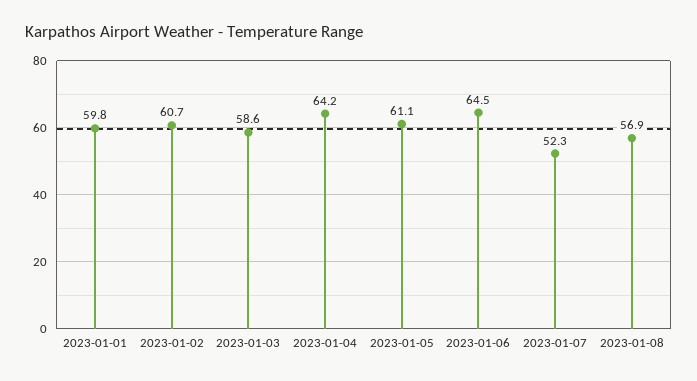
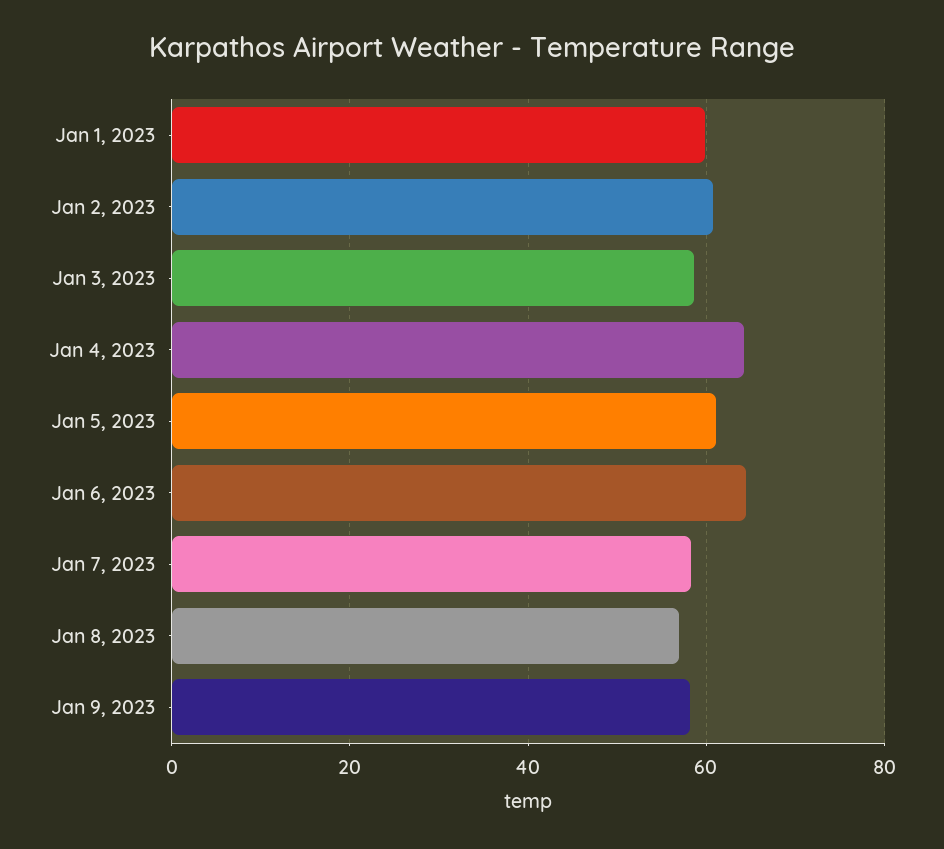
2023-01-07: 52.3 -> 58
Jan 9, 2023: none -> 58

